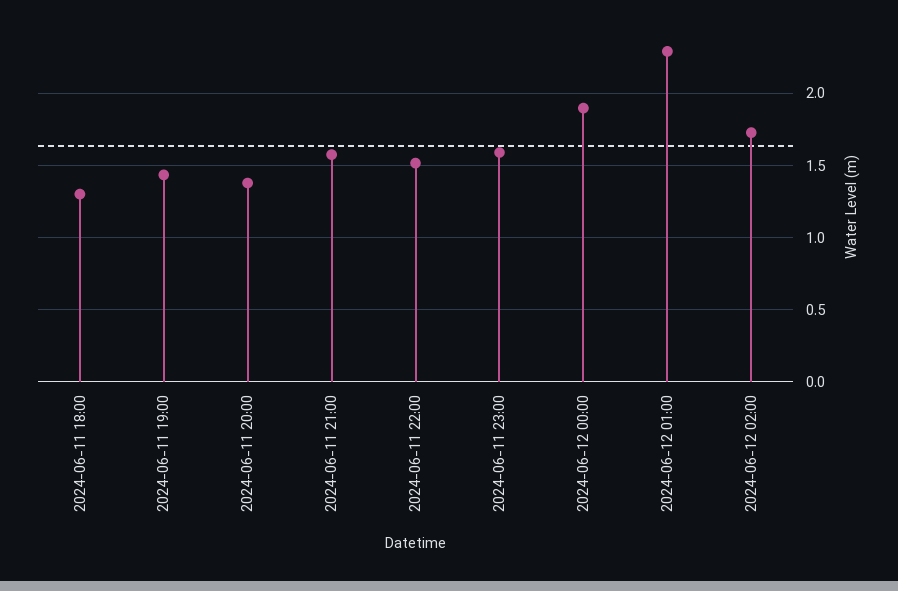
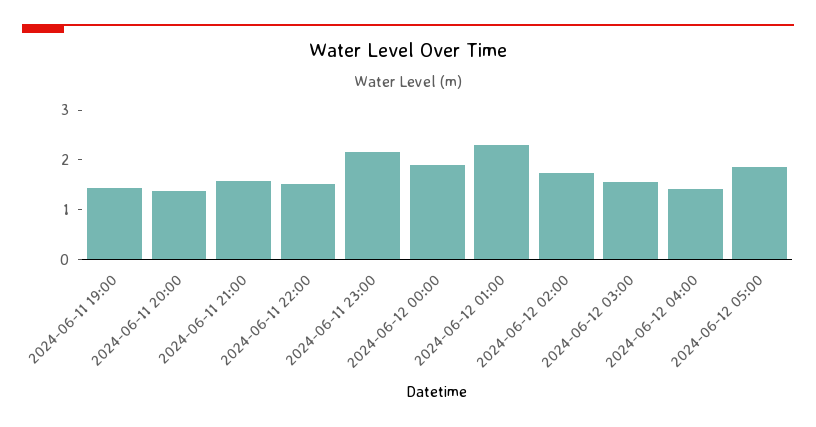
2024-06-11 18:00: 1.3 -> none
2024-06-11 23:00: 1.6 -> 2.2
2024-06-12 03:00: none -> 1.6
2024-06-12 04:00: none -> 1.4
2024-06-12 05:00: none -> 1.8

